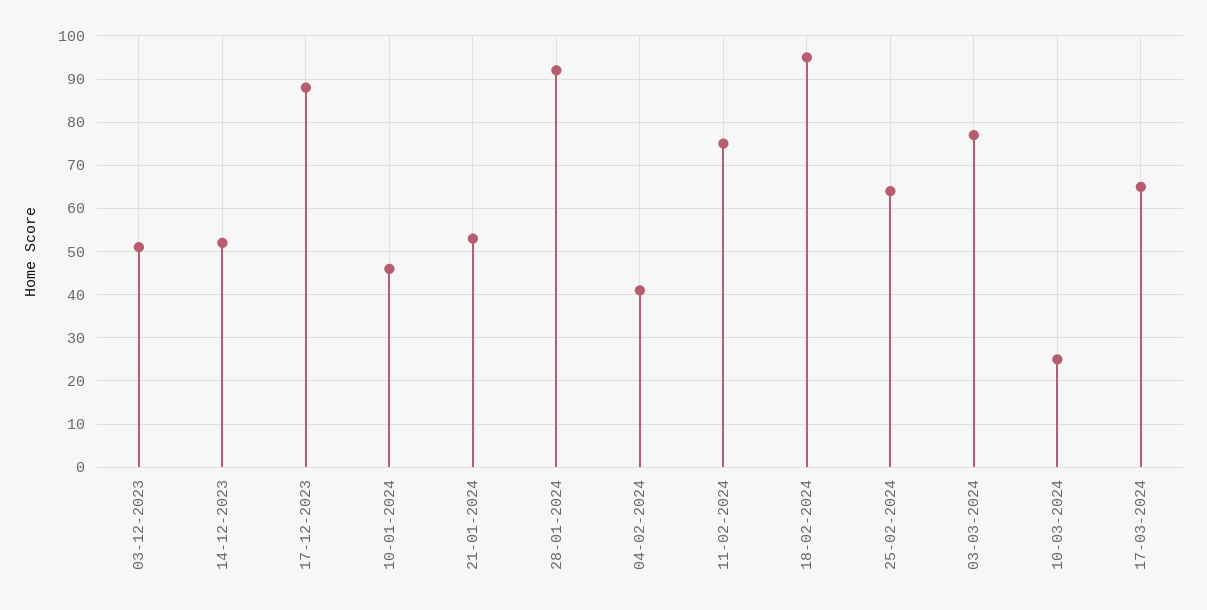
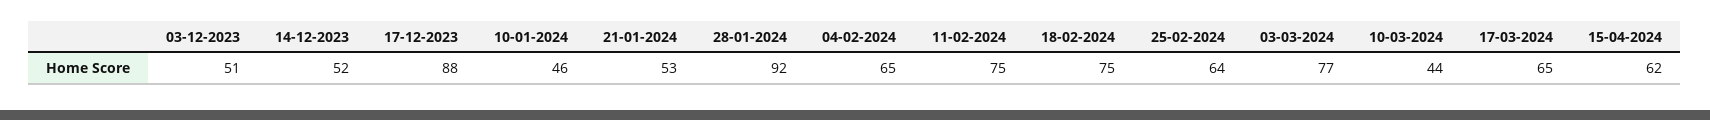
04-02-2024: 40 -> 65
18-02-2024: 95 -> 75
10-03-2024: 25 -> 44
15-04-2024: none -> 62

